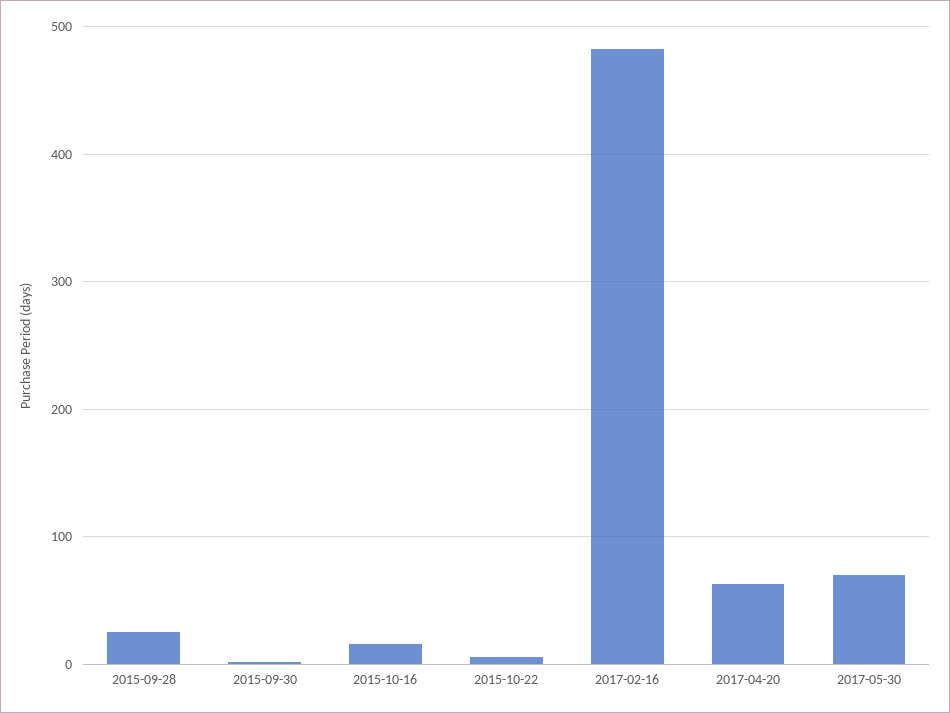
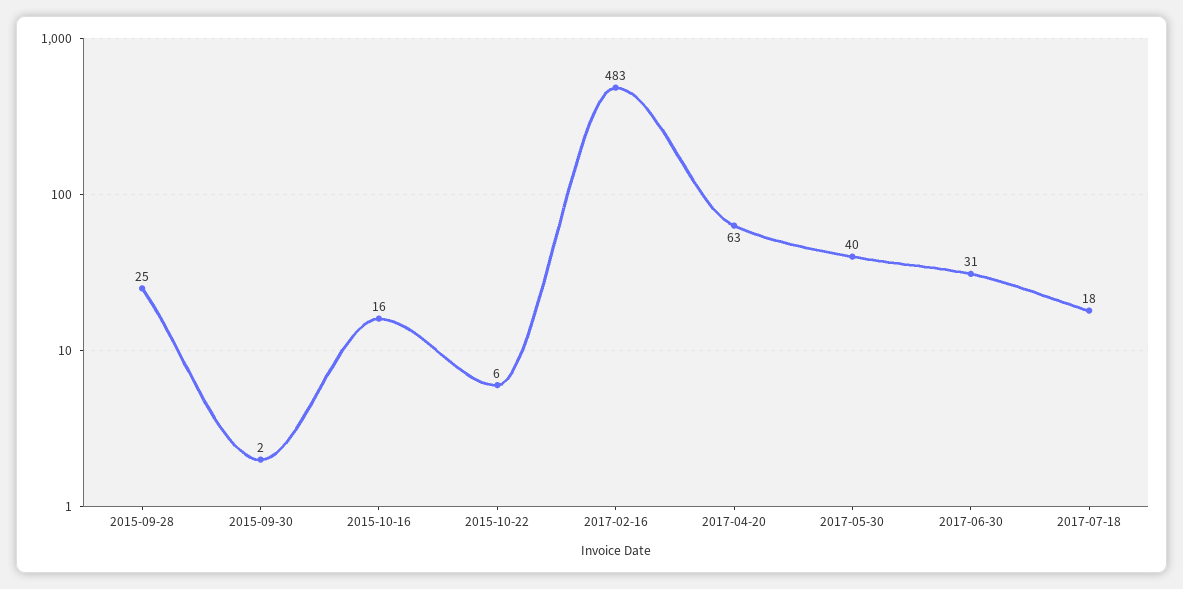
2017-05-30: 70 -> 40
2017-06-30: none -> 31
2017-07-18: none -> 18

